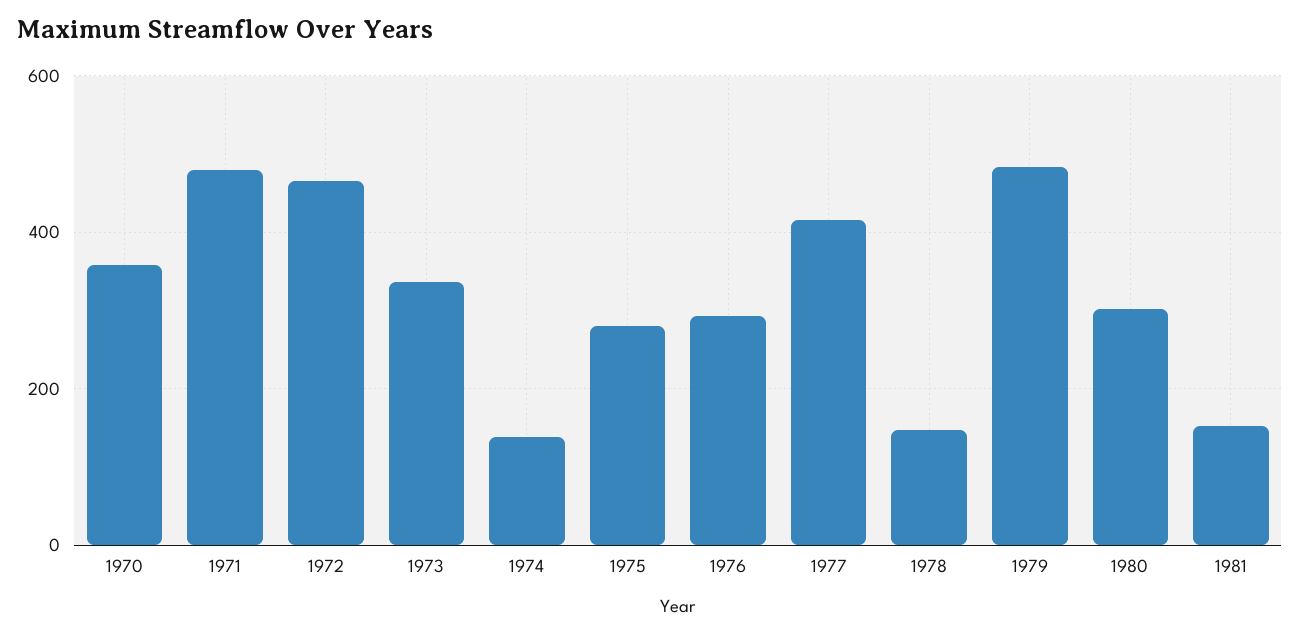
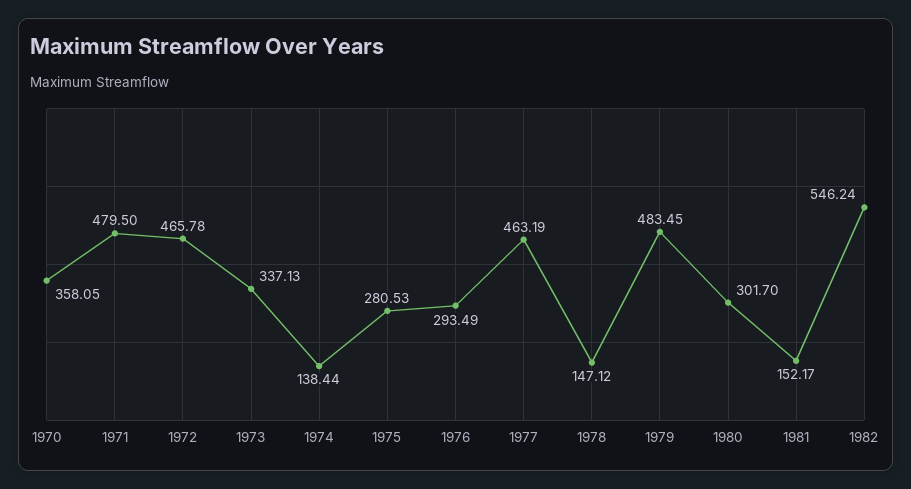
1977: 420 -> 463.19
1982: none -> 546.24

